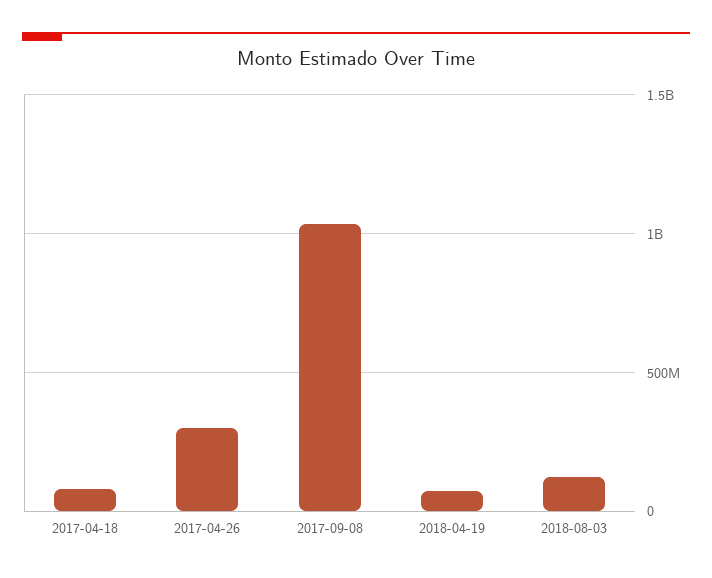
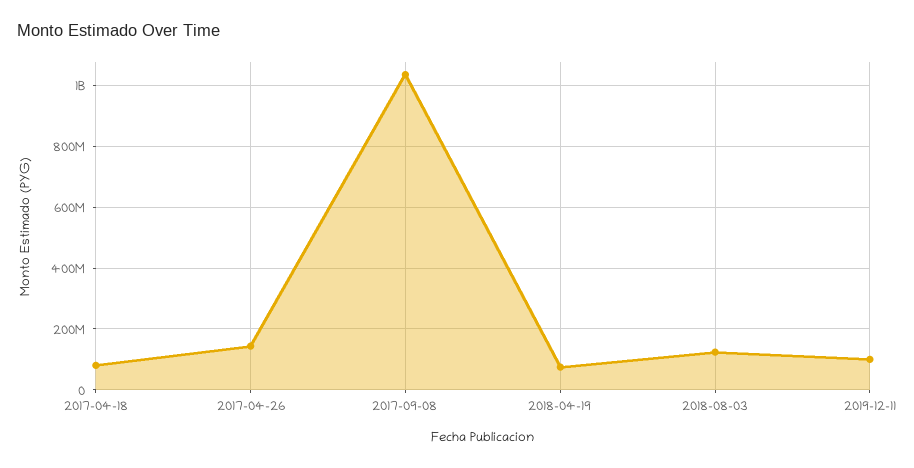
2017-04-26: 300000000 -> 140000000
2019-12-11: none -> 100000000

